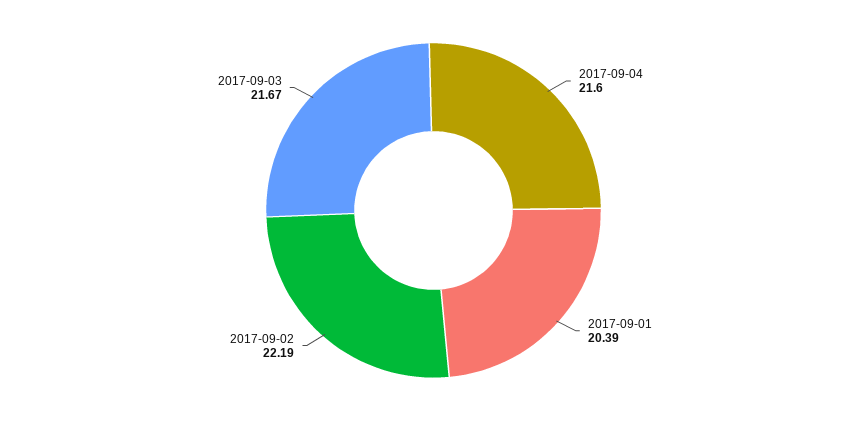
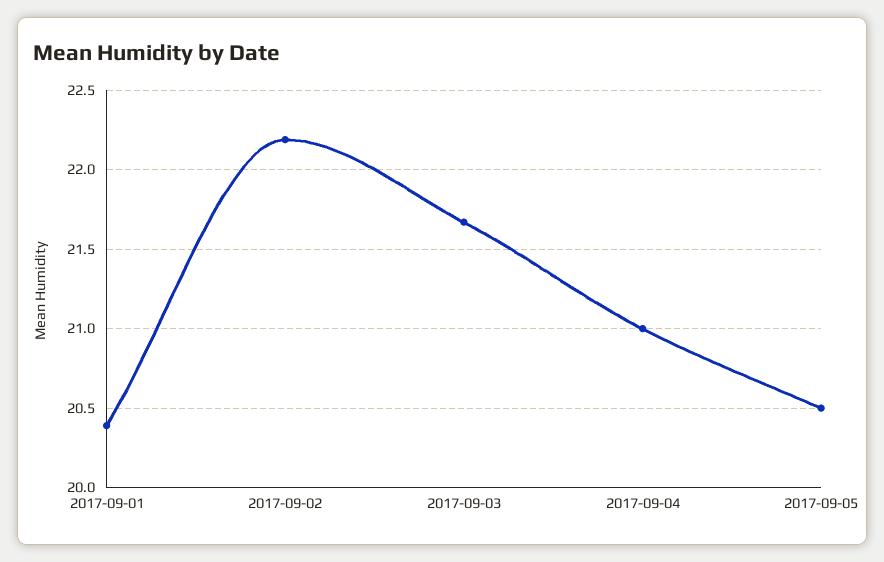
2017-09-04: 21.6 -> 21
2017-09-05: none -> 20.5

